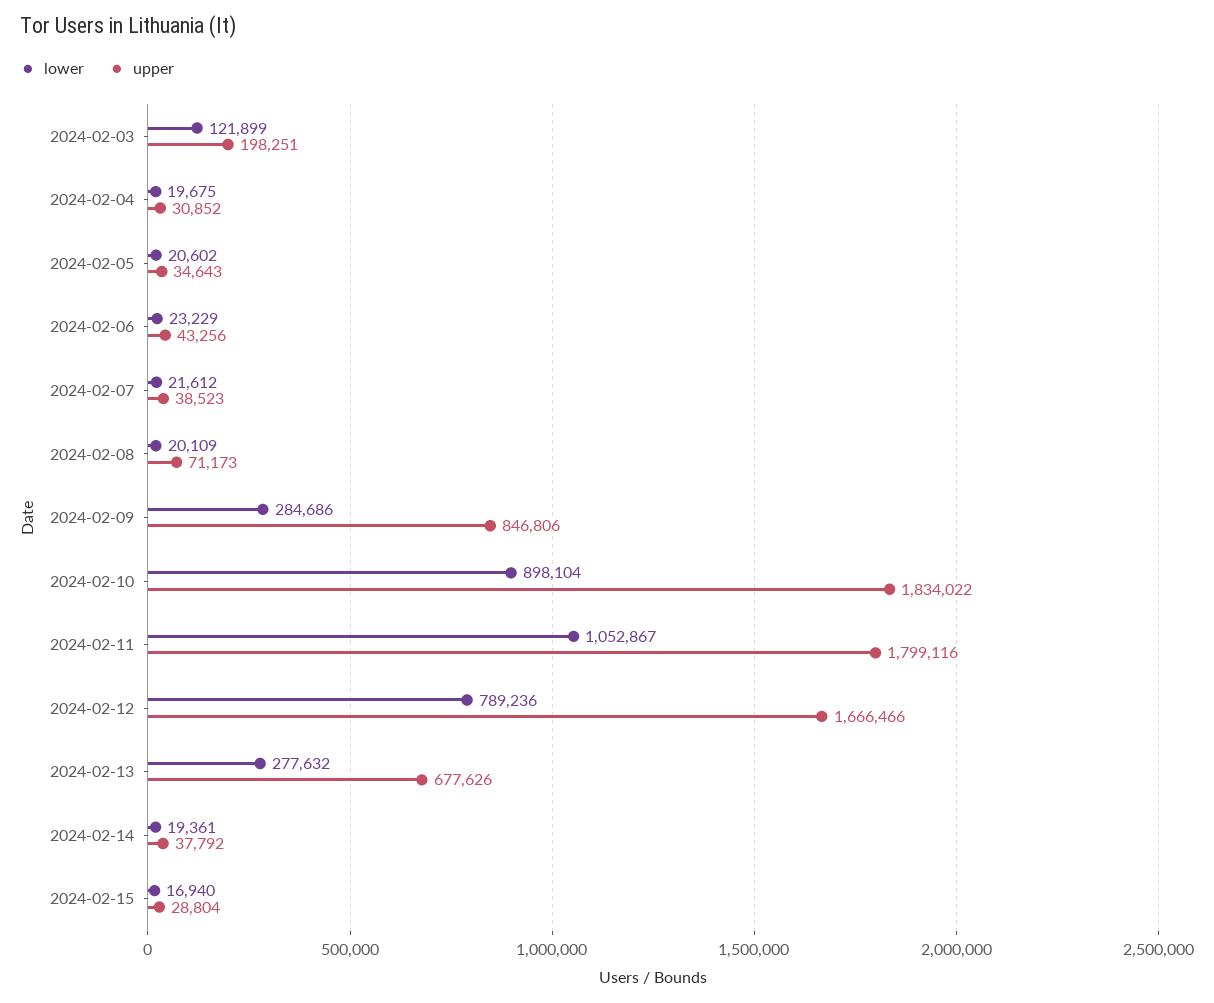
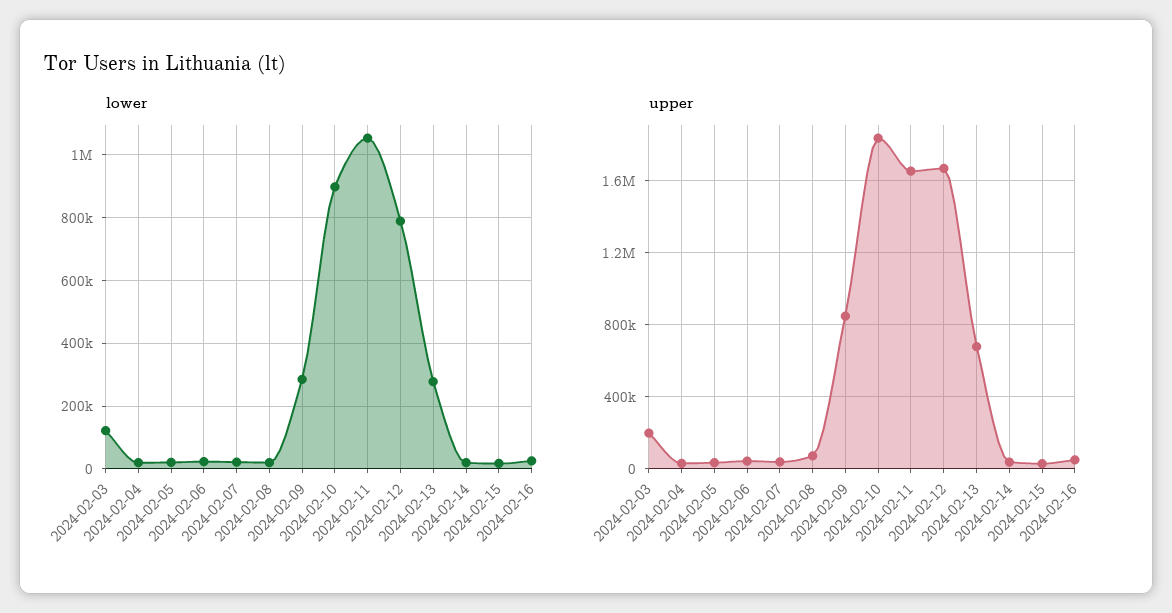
upper, 2024-02-11: 1799116 -> 1650000
lower, 2024-02-16: none -> 20000
upper, 2024-02-16: none -> 50000

